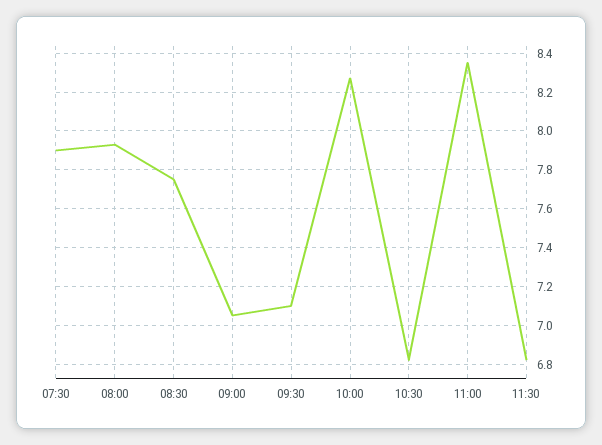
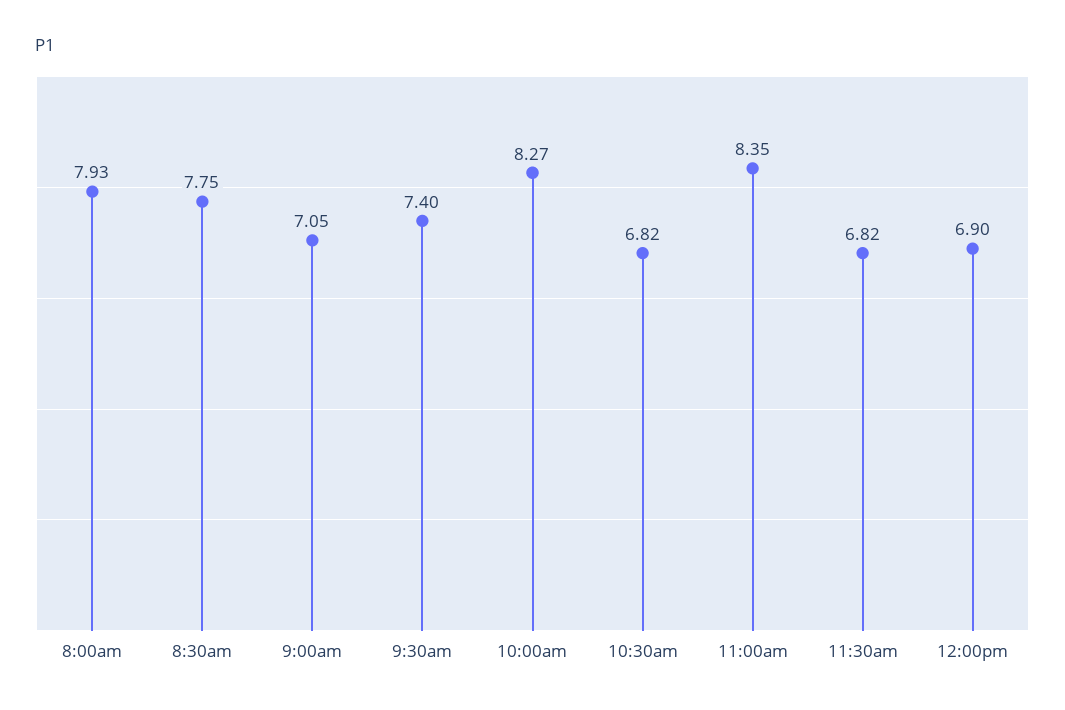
07:30: 7.9 -> none
09:30: 7.1 -> 7.4
12:00pm: none -> 6.9

